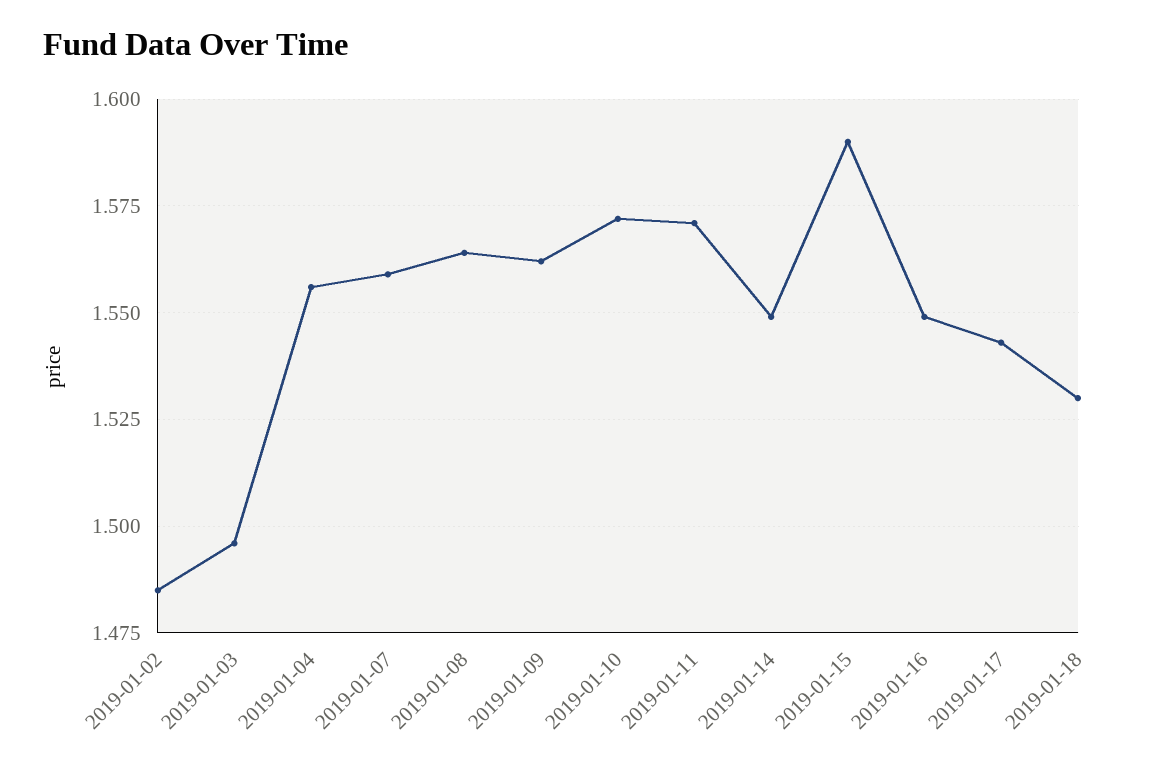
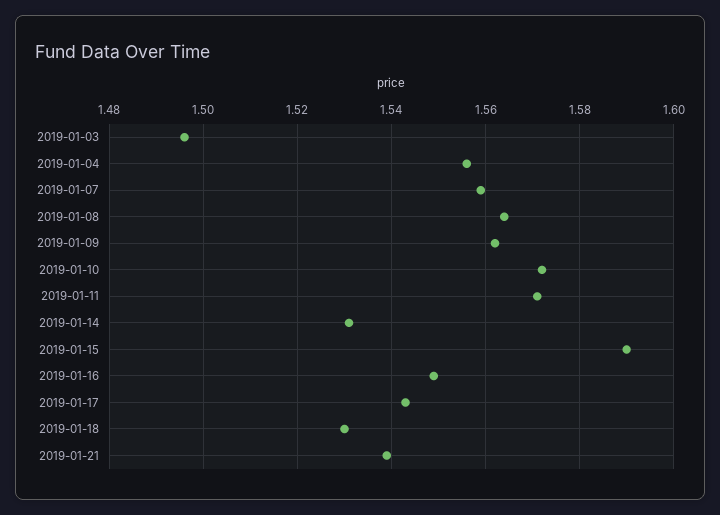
2019-01-02: 1.485 -> none
2019-01-14: 1.55 -> 1.53
2019-01-21: none -> 1.54

